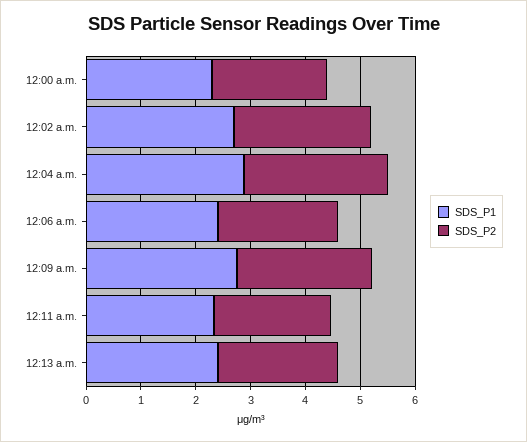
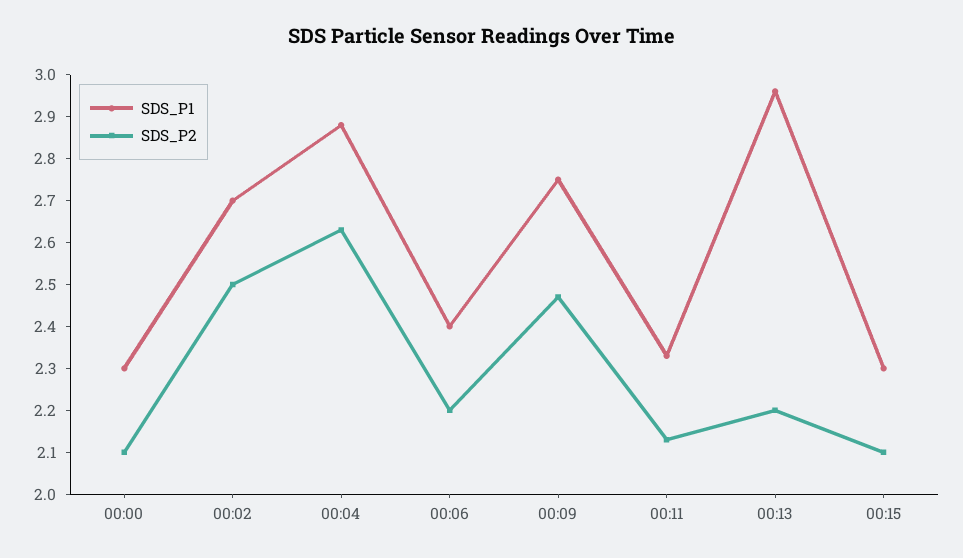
SDS_P1, 12:13 a.m.: 2.4 -> 2.95
SDS_P1, 00:15: none -> 2.3
SDS_P2, 00:15: none -> 2.1

